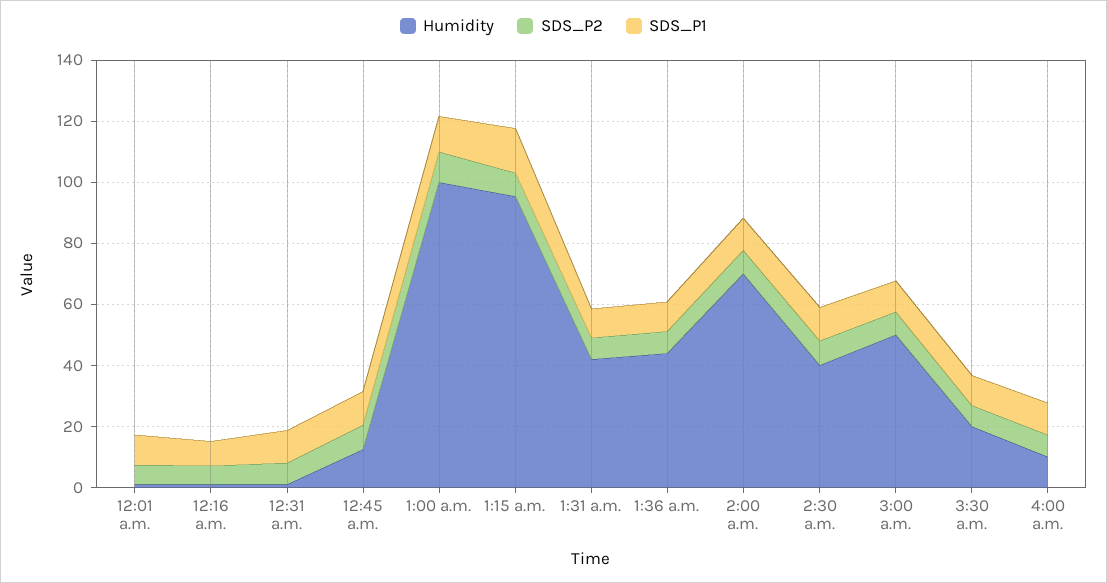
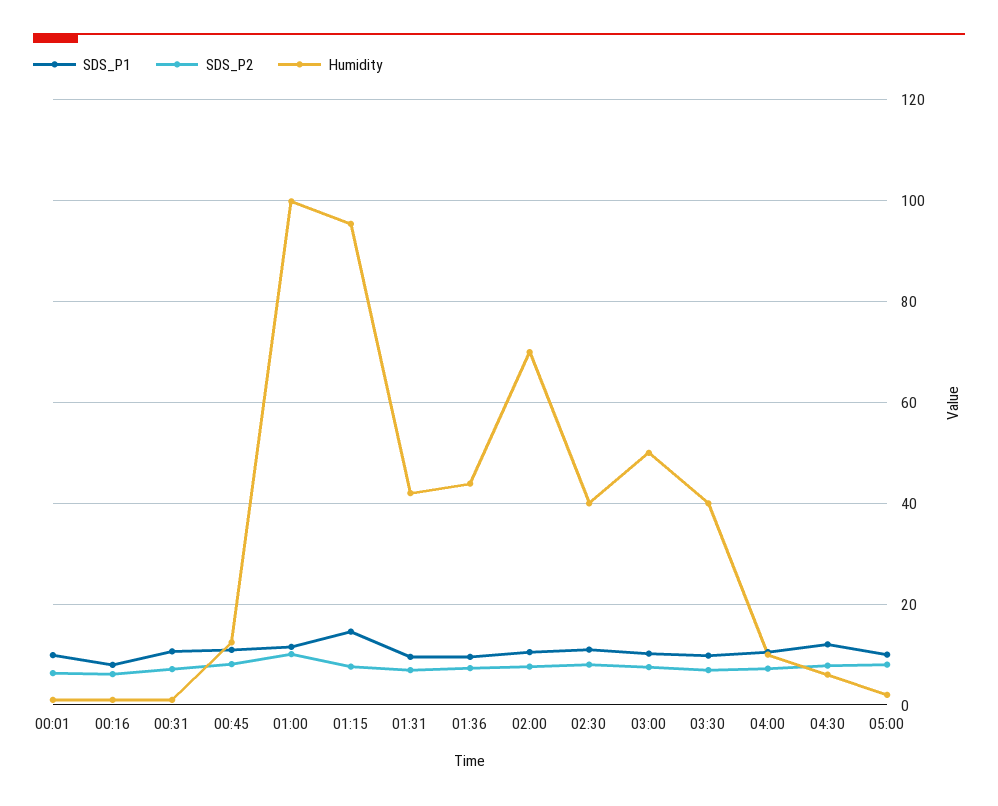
Humidity, 3:30 a.m.: 20 -> 40
SDS_P1, 04:30: none -> 12
SDS_P2, 04:30: none -> 8
Humidity, 04:30: none -> 6
SDS_P1, 05:00: none -> 10
SDS_P2, 05:00: none -> 8
Humidity, 05:00: none -> 2

